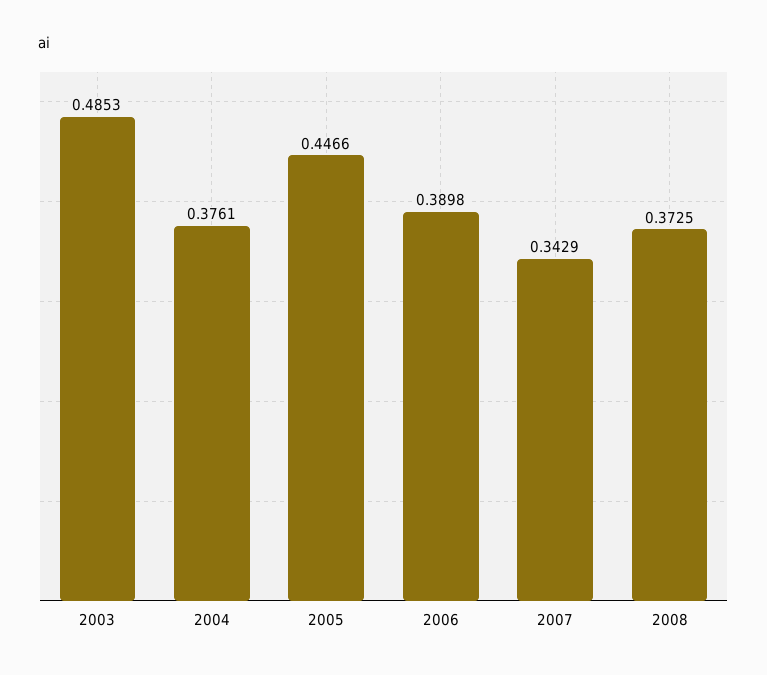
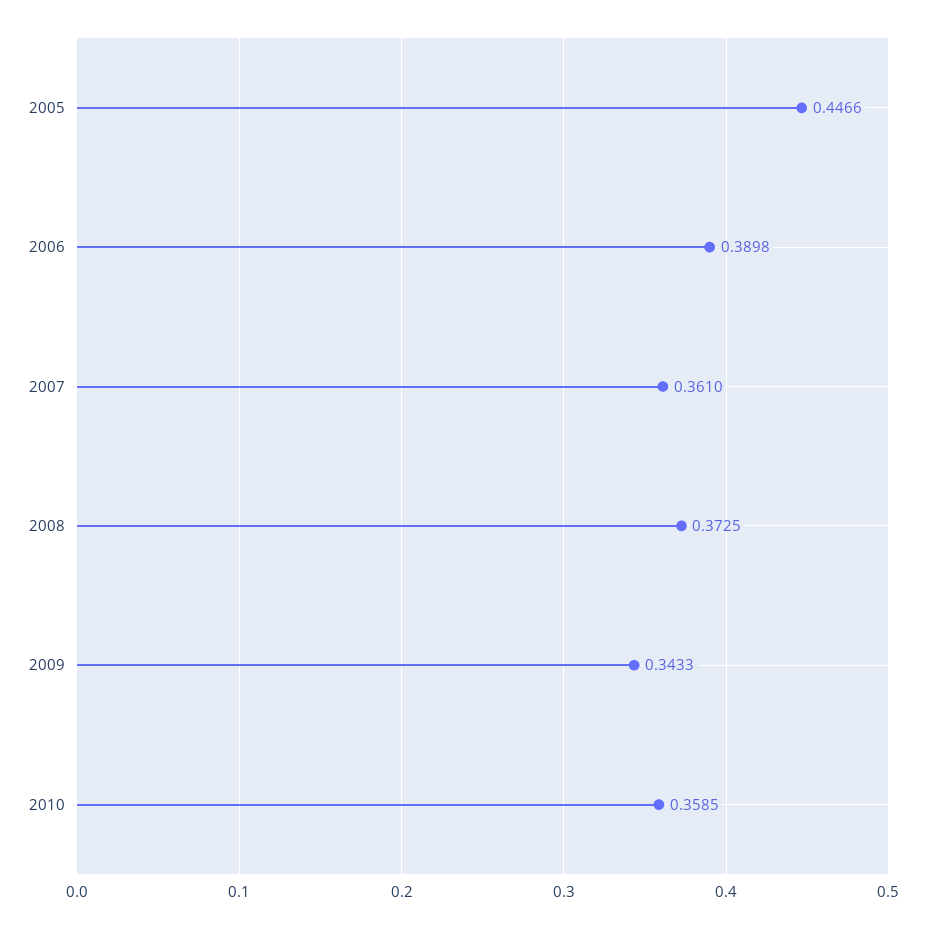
2003: 0.4853 -> none
2004: 0.3761 -> none
2007: 0.3429 -> 0.361
2009: none -> 0.3433
2010: none -> 0.3585

